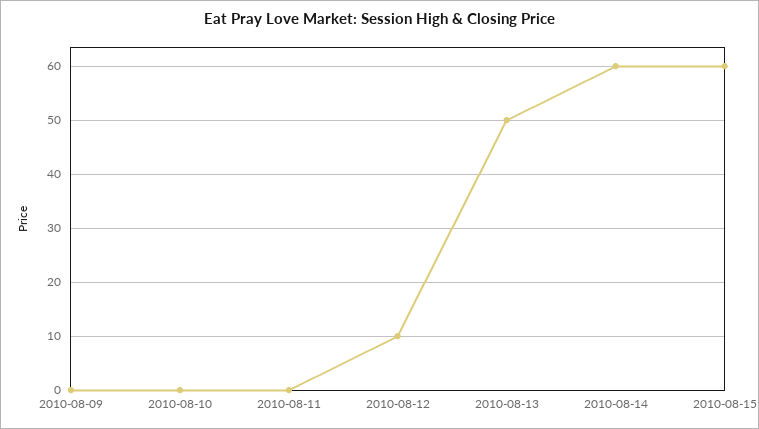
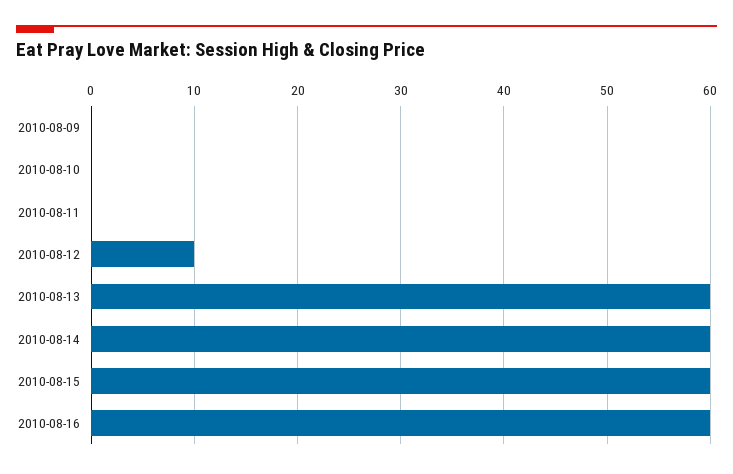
2010-08-13: 50 -> 60
2010-08-16: none -> 60

